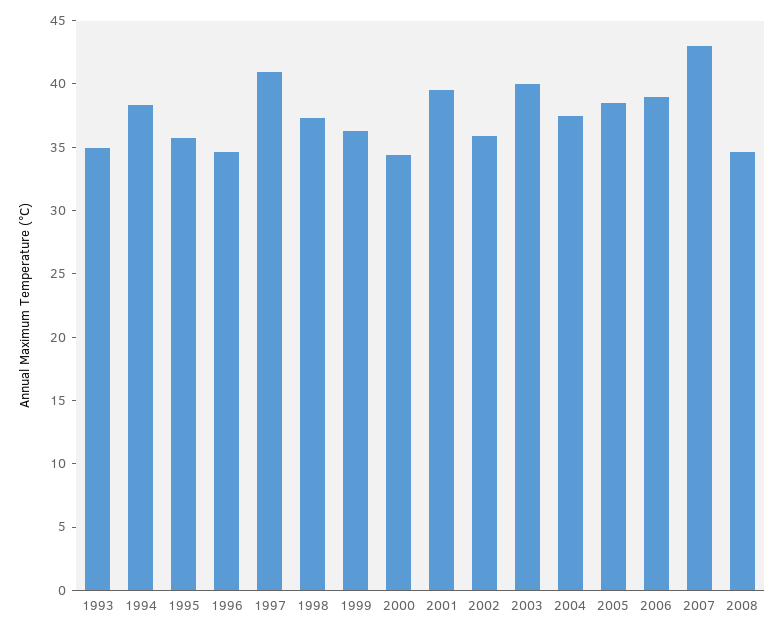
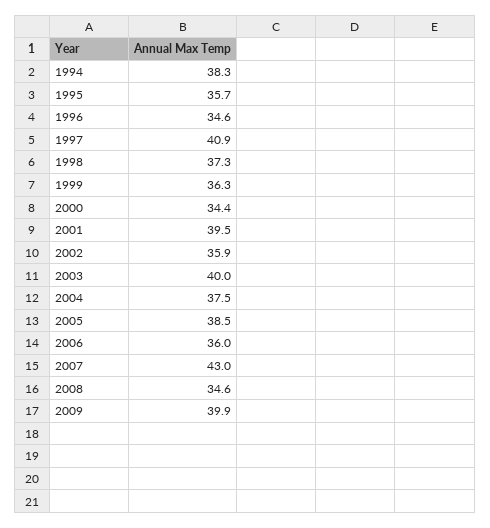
1993: 35 -> none
2006: 39 -> 36
2009: none -> 39.9

